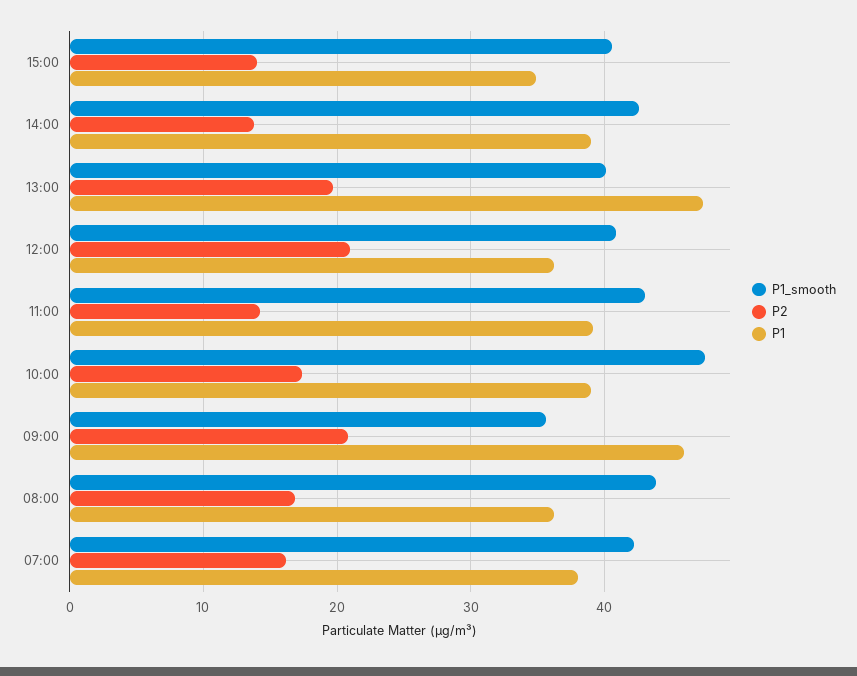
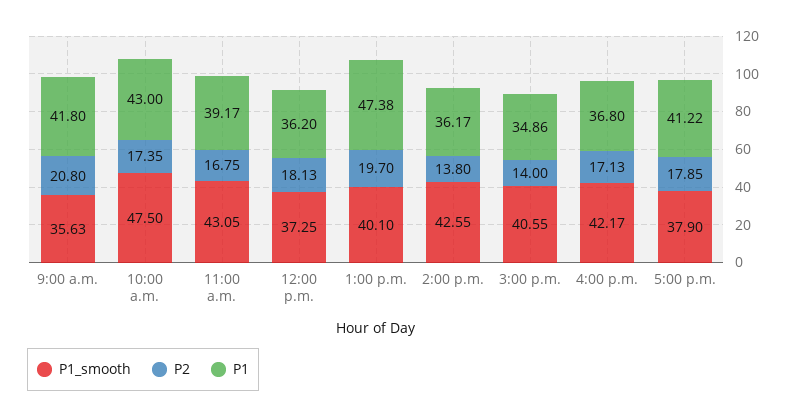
P1, 14:00: 39 -> 36.17
P1_smooth, 12:00: 41 -> 37.25
P2, 12:00: 21 -> 18.13
P2, 11:00: 14 -> 16.75
P1, 10:00: 39 -> 43
P1, 09:00: 46 -> 41.8
P1_smooth, 08:00: 44 -> none
P2, 08:00: 17 -> none
P1, 08:00: 36 -> none
P1_smooth, 07:00: 42 -> none
P2, 07:00: 16 -> none
P1, 07:00: 38 -> none
P1_smooth, 4:00 p.m.: none -> 42.17
P2, 4:00 p.m.: none -> 17.13
P1, 4:00 p.m.: none -> 36.8
P1_smooth, 5:00 p.m.: none -> 37.9
P2, 5:00 p.m.: none -> 17.85
P1, 5:00 p.m.: none -> 41.22

